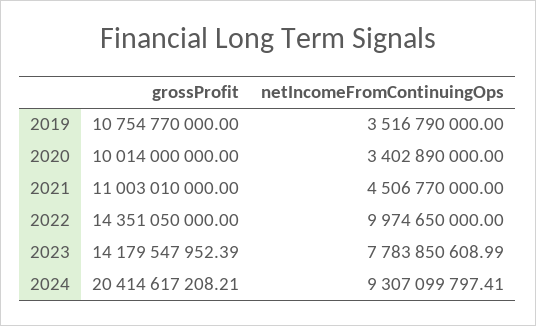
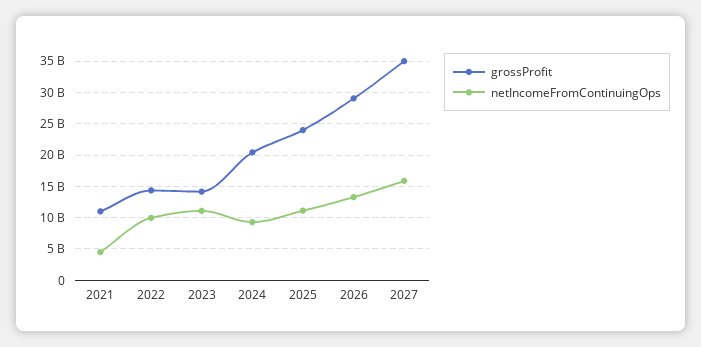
grossProfit, 2019: 10754770000 -> none
netIncomeFromContinuingOps, 2019: 3516790000 -> none
grossProfit, 2020: 10014000000 -> none
netIncomeFromContinuingOps, 2020: 3402890000 -> none
netIncomeFromContinuingOps, 2023: 7783850608.99 -> 11000000000
grossProfit, 2025: none -> 24000000000
netIncomeFromContinuingOps, 2025: none -> 11000000000
grossProfit, 2026: none -> 29000000000
netIncomeFromContinuingOps, 2026: none -> 13000000000
grossProfit, 2027: none -> 35000000000
netIncomeFromContinuingOps, 2027: none -> 16000000000

